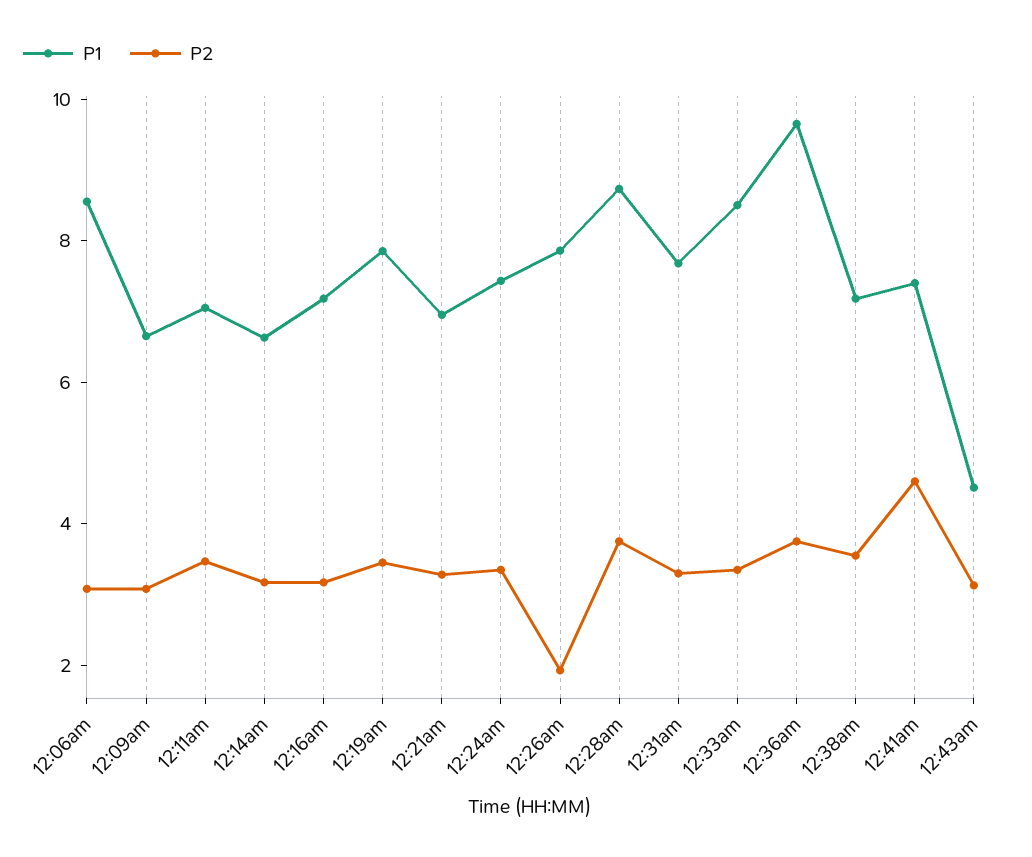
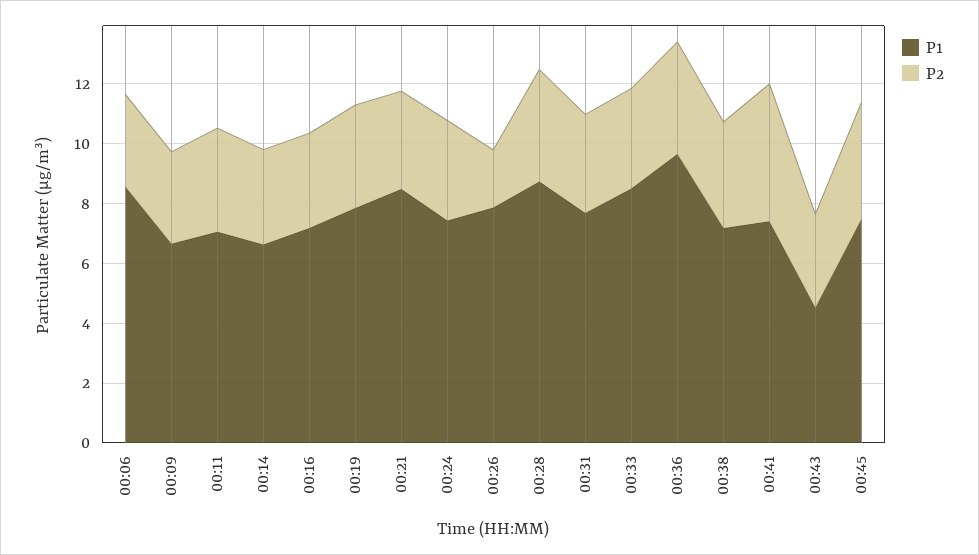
P1, 12:21am: 7 -> 8.5
P1, 00:45: none -> 7.5
P2, 00:45: none -> 4

